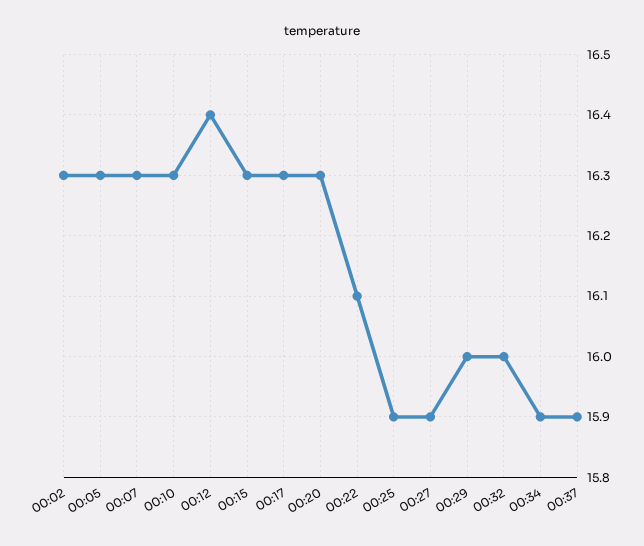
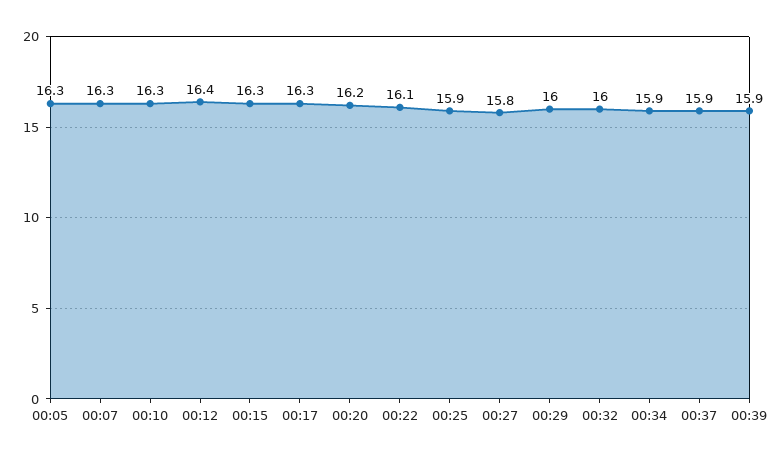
00:02: 16.3 -> none
00:20: 16.3 -> 16.2
00:27: 15.9 -> 15.8
00:39: none -> 15.9

